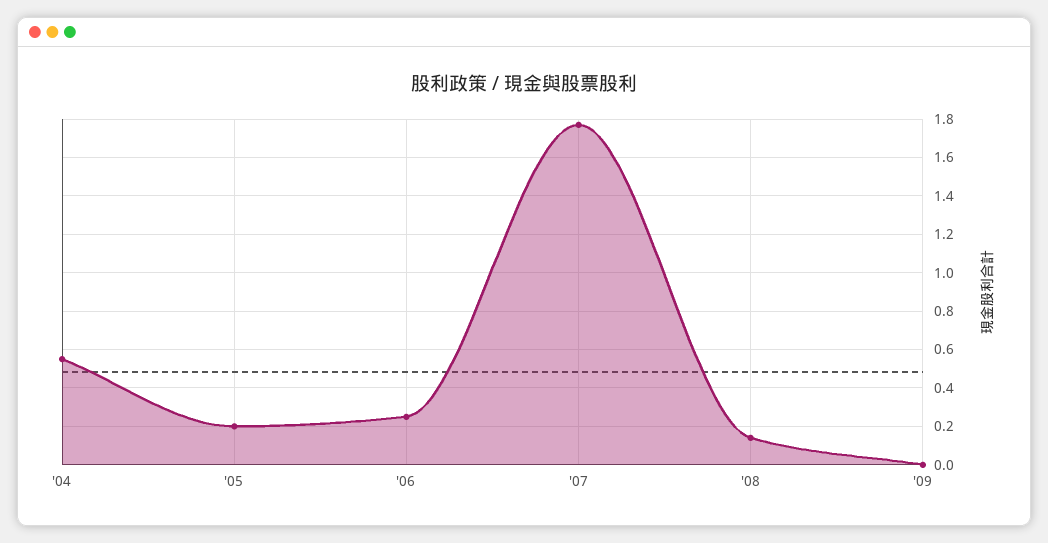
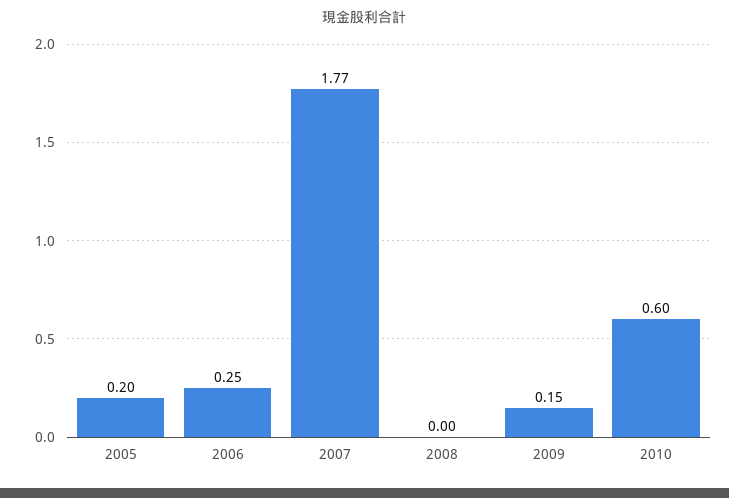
'04: 0.55 -> none
'08: 0.15 -> 0
'09: 0 -> 0.15
2010: none -> 0.6

